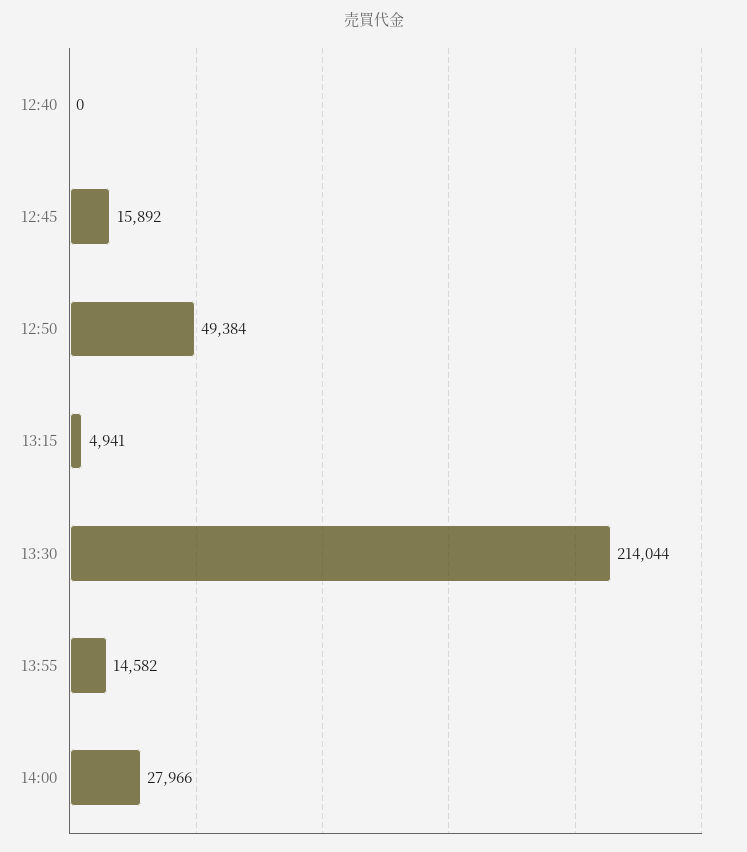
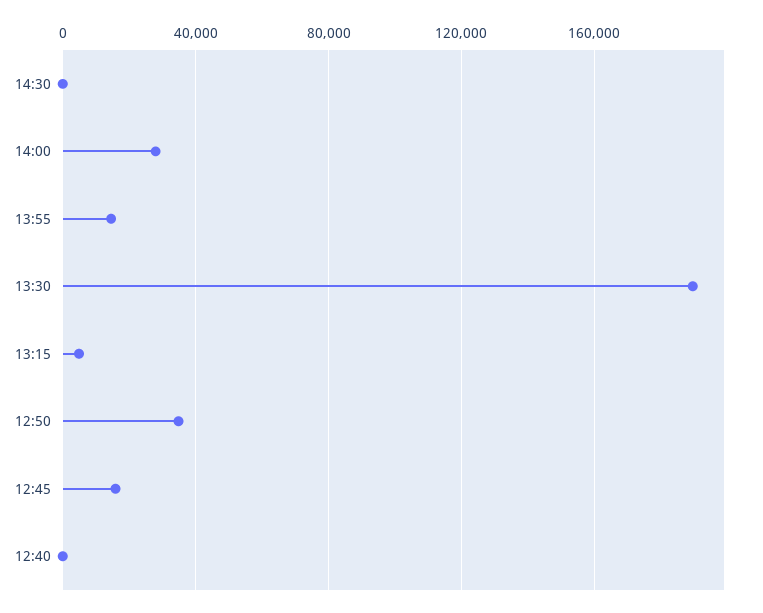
12:50: 49384 -> 35000
13:30: 214044 -> 190000
14:30: none -> 0

